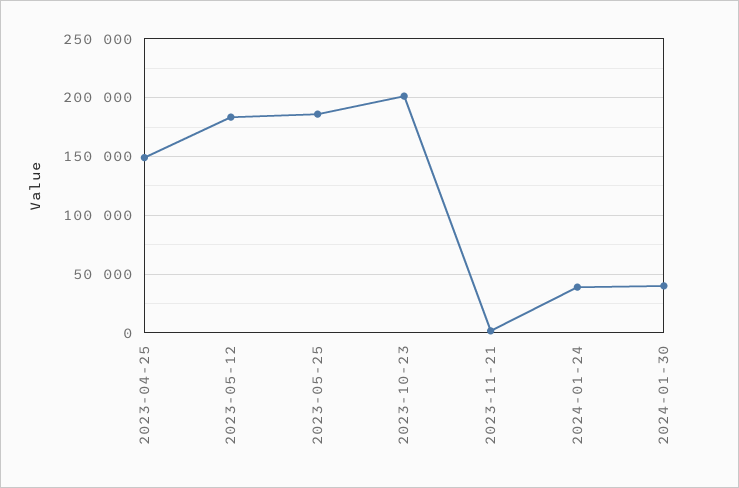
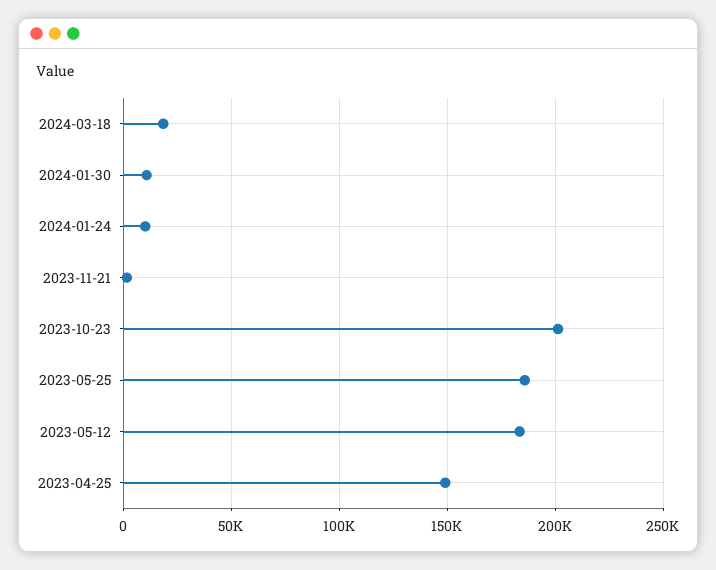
2024-01-24: 40000 -> 10000
2024-01-30: 40000 -> 10000
2024-03-18: none -> 20000

